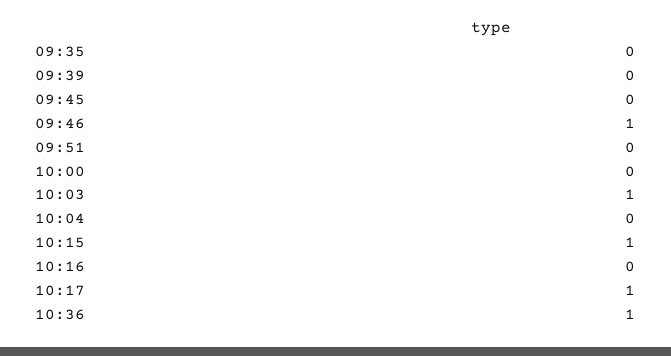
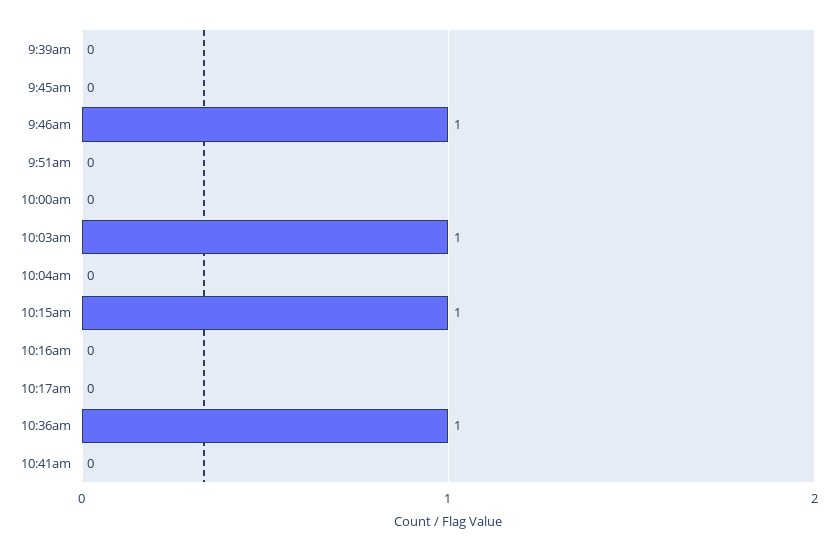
09:35: 0 -> none
10:17: 1 -> 0
10:41am: none -> 0

